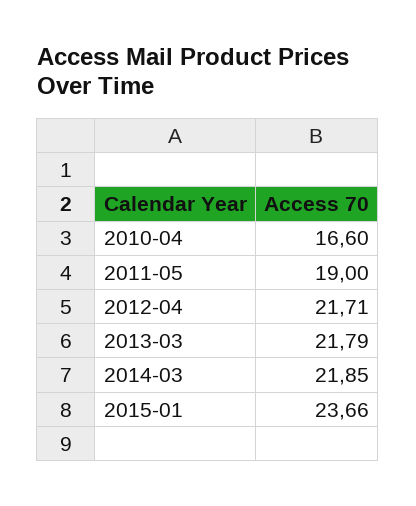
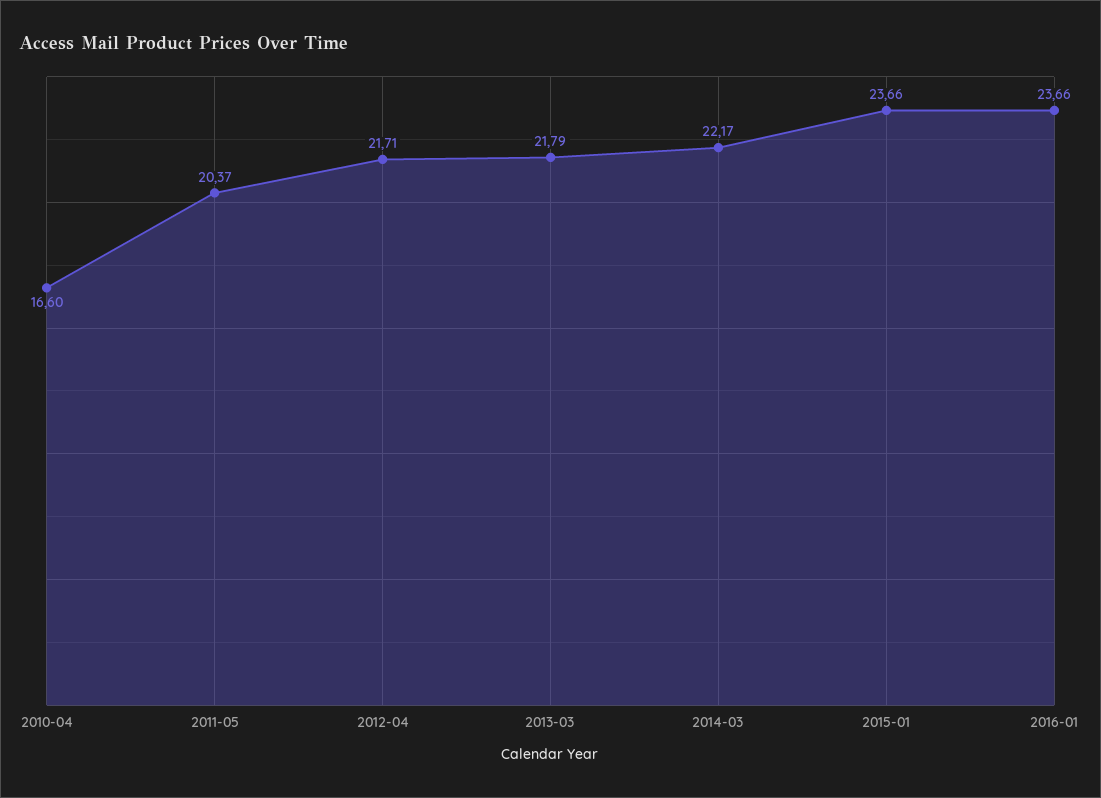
2011-05: 19 -> 20.37
2014-03: 21.85 -> 22.17
2016-01: none -> 23.66

